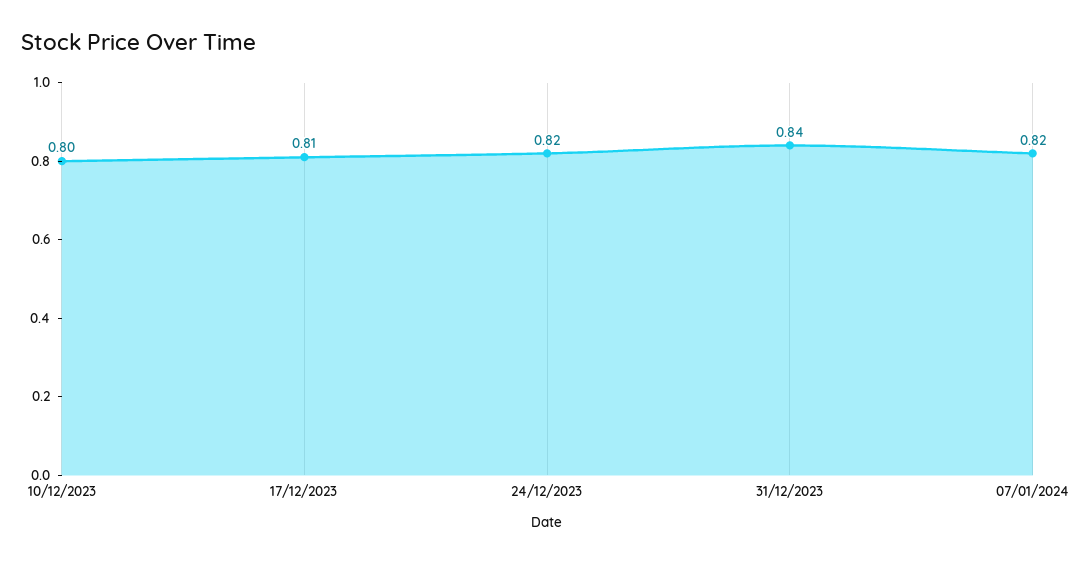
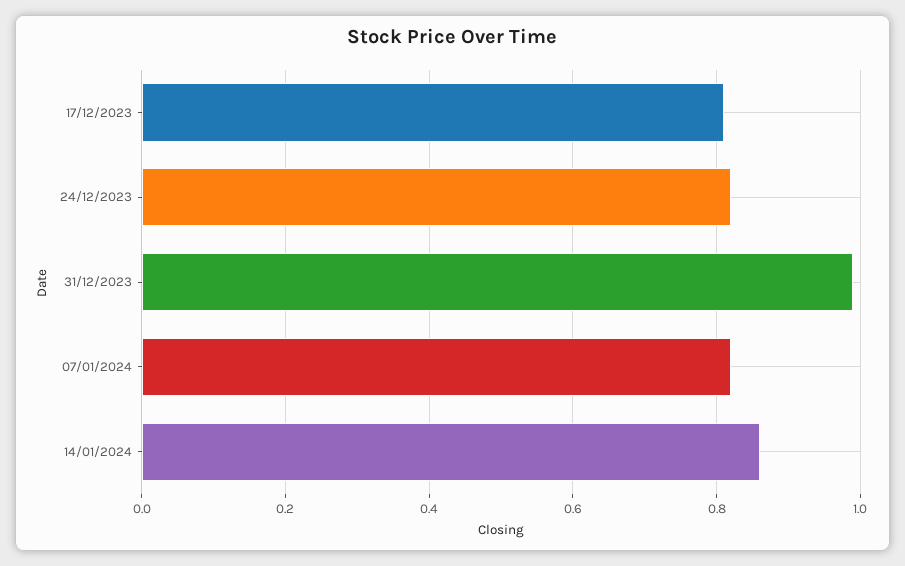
10/12/2023: 0.8 -> none
31/12/2023: 0.84 -> 1
14/01/2024: none -> 0.85

